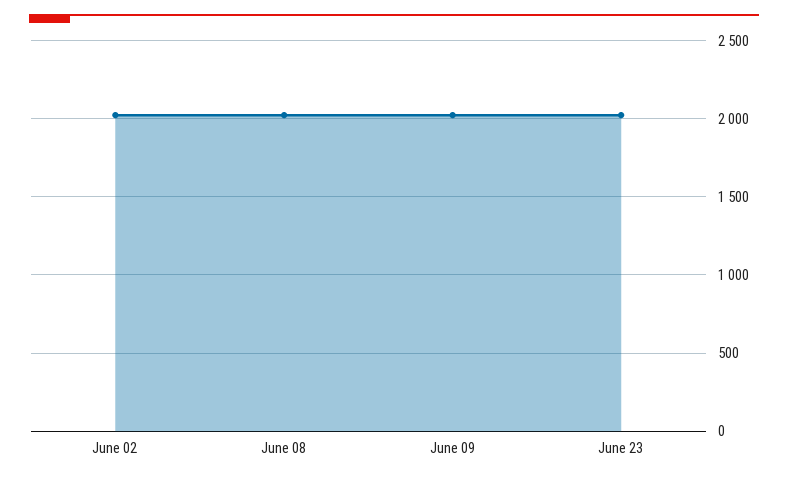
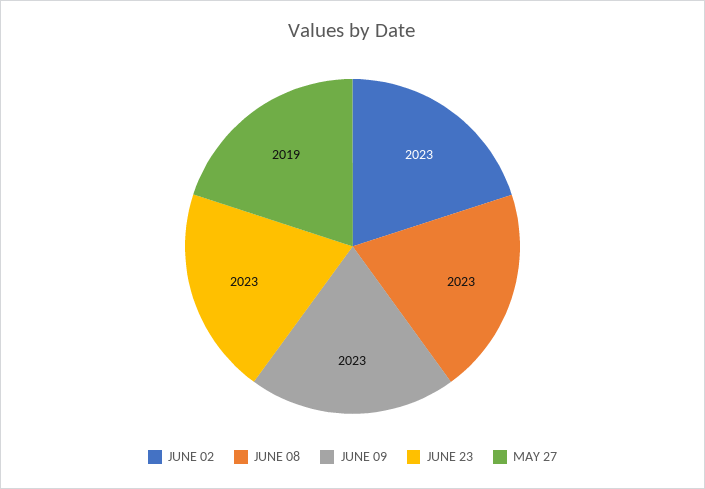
MAY 27: none -> 2019

